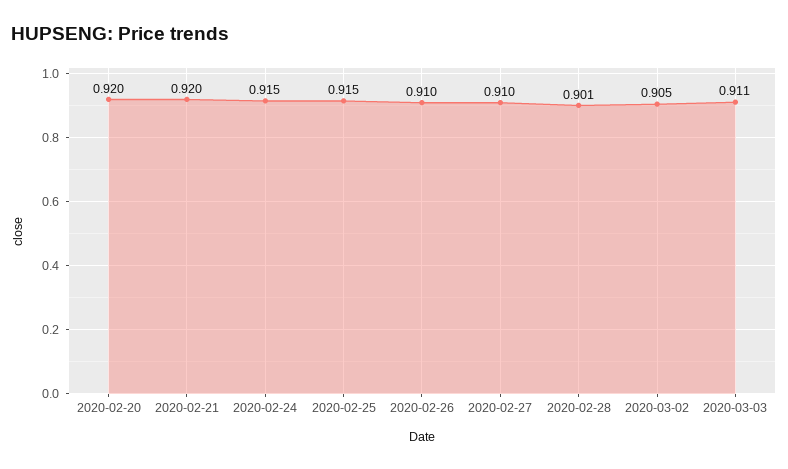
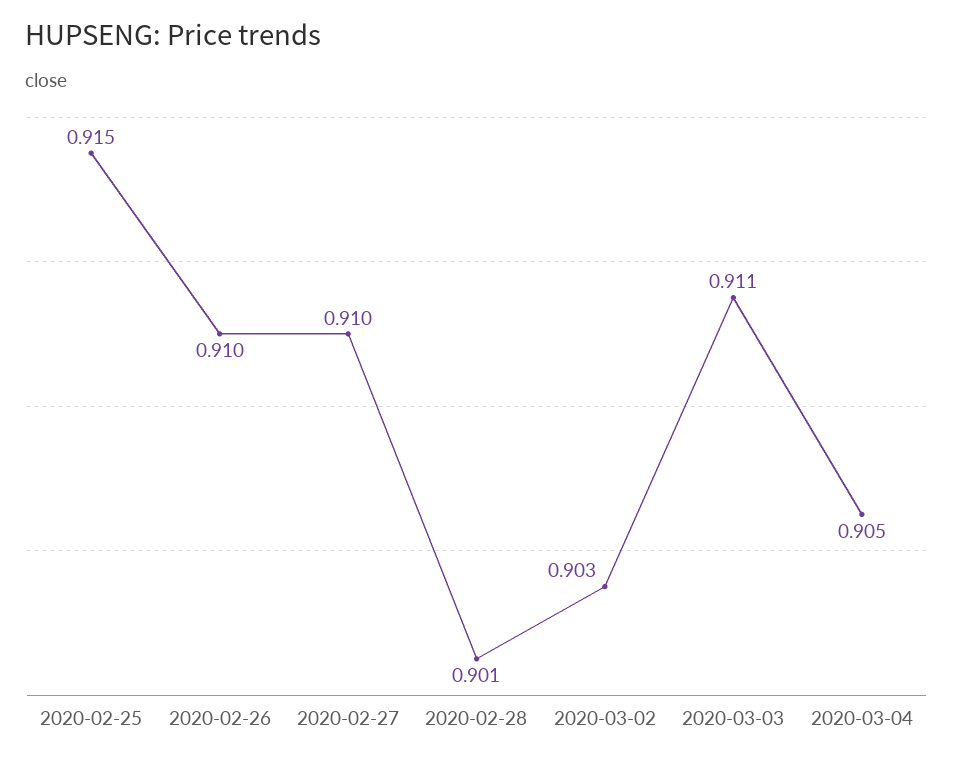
2020-02-20: 0.92 -> none
2020-02-21: 0.92 -> none
2020-02-24: 0.915 -> none
2020-03-02: 0.905 -> 0.903
2020-03-04: none -> 0.905

